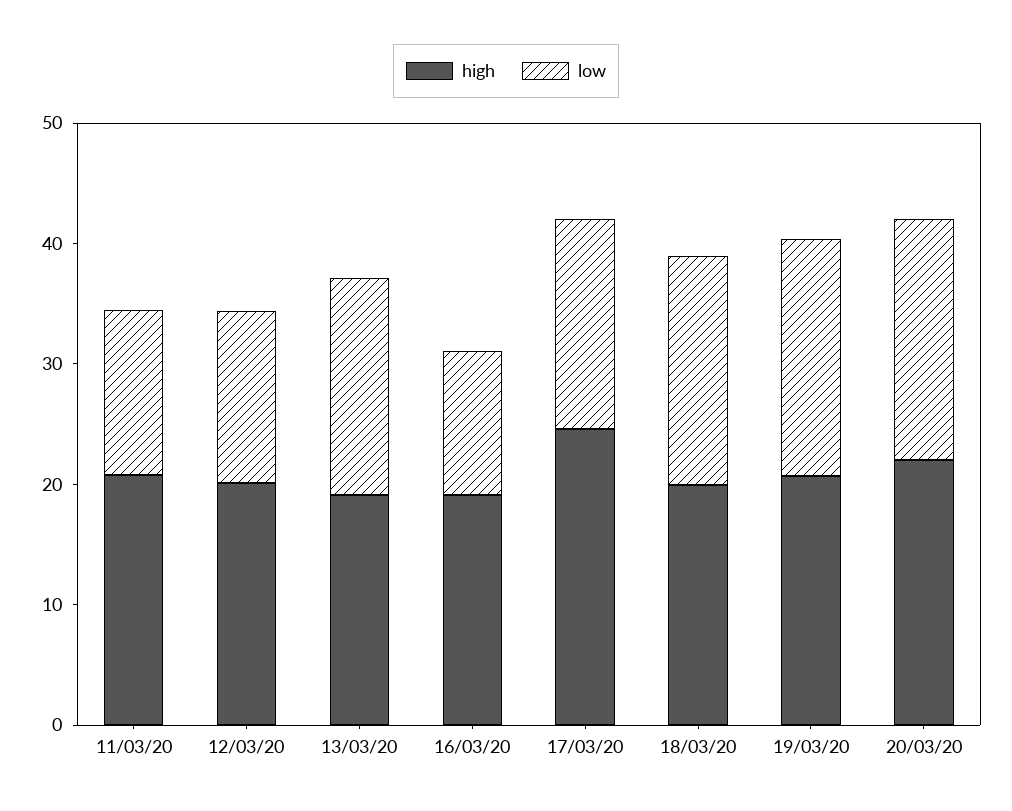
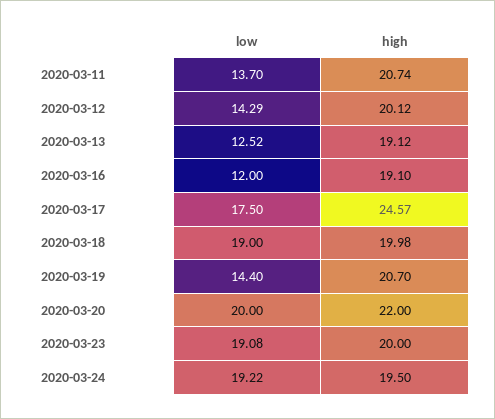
low, 13/03/20: 18 -> 12.52
low, 19/03/20: 20 -> 14.4
low, 2020-03-23: none -> 19.08
high, 2020-03-23: none -> 20
low, 2020-03-24: none -> 19.22
high, 2020-03-24: none -> 19.5

